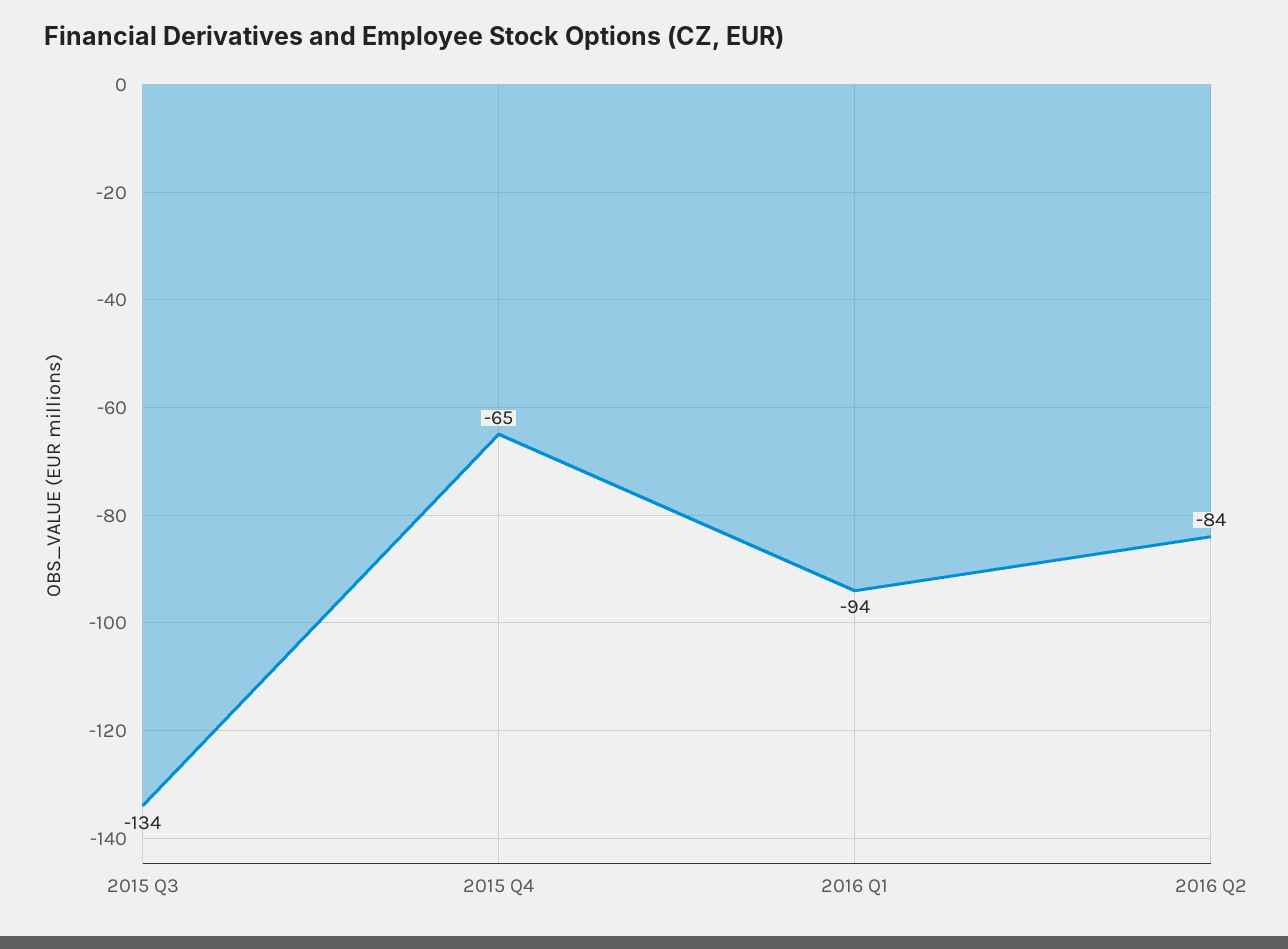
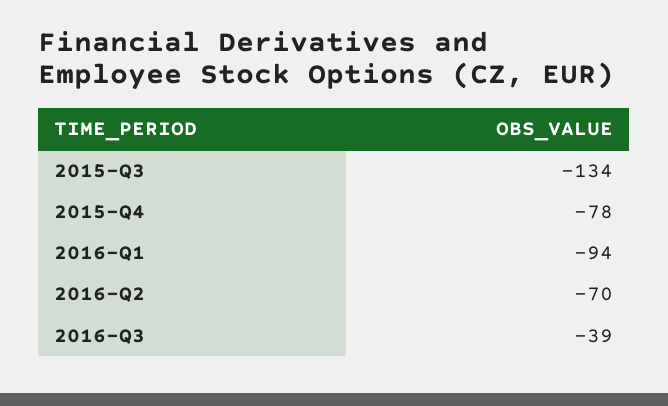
2015 Q4: -65 -> -78
2016 Q2: -84 -> -70
2016-Q3: none -> -39

